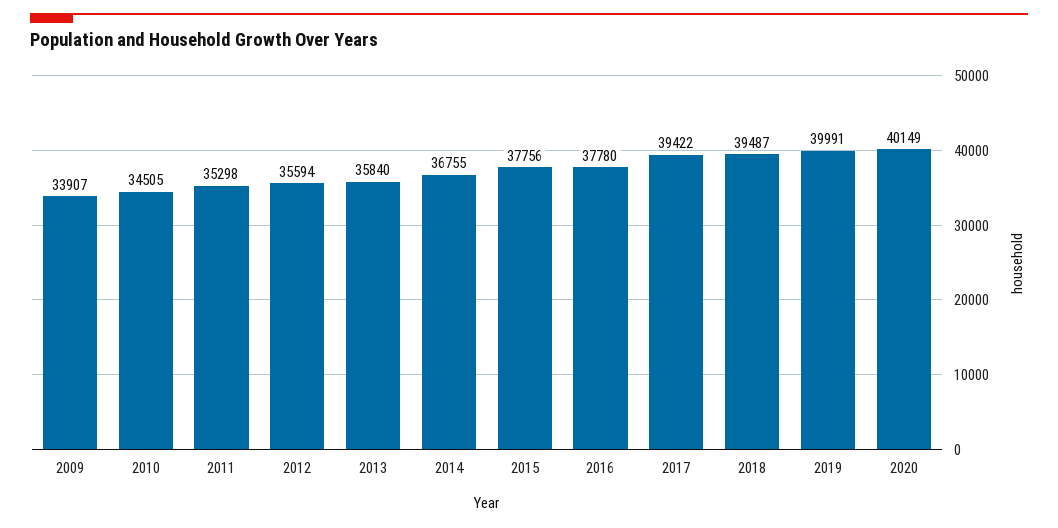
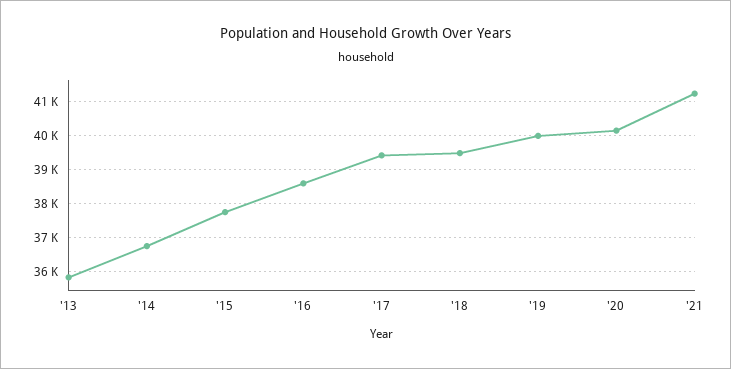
2009: 33907 -> none
2010: 34505 -> none
2011: 35298 -> none
2012: 35594 -> none
2016: 37780 -> 38600
'21: none -> 41200

